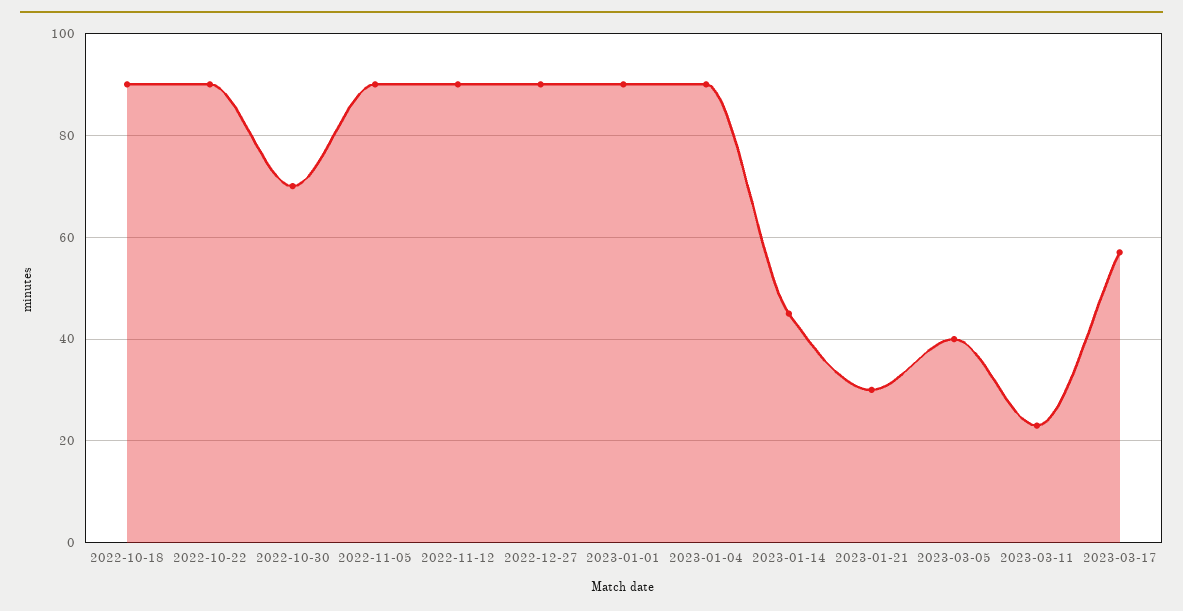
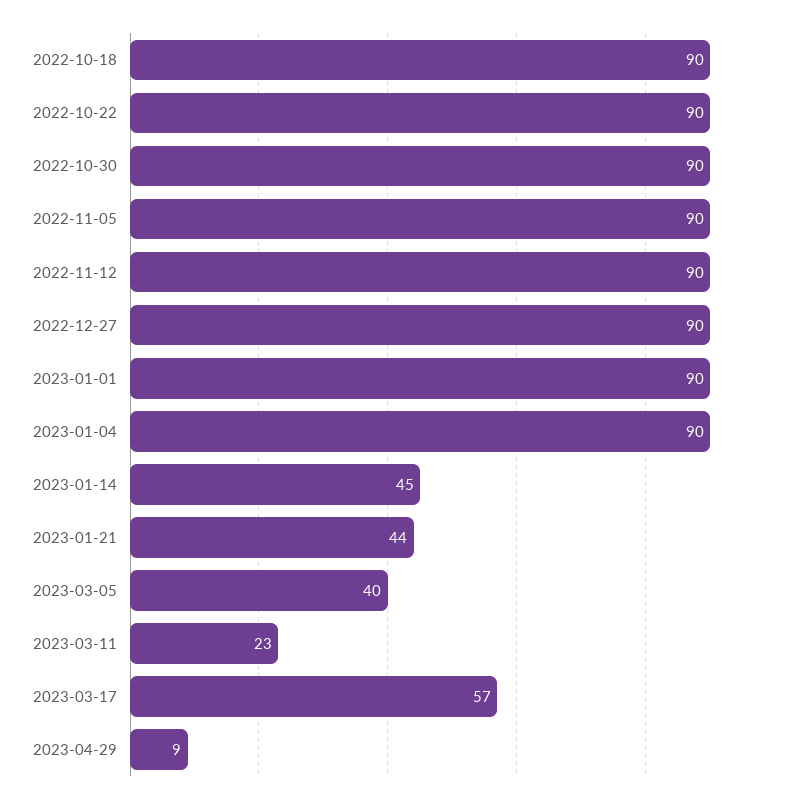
2022-10-30: 70 -> 90
2023-01-21: 30 -> 44
2023-04-29: none -> 9

